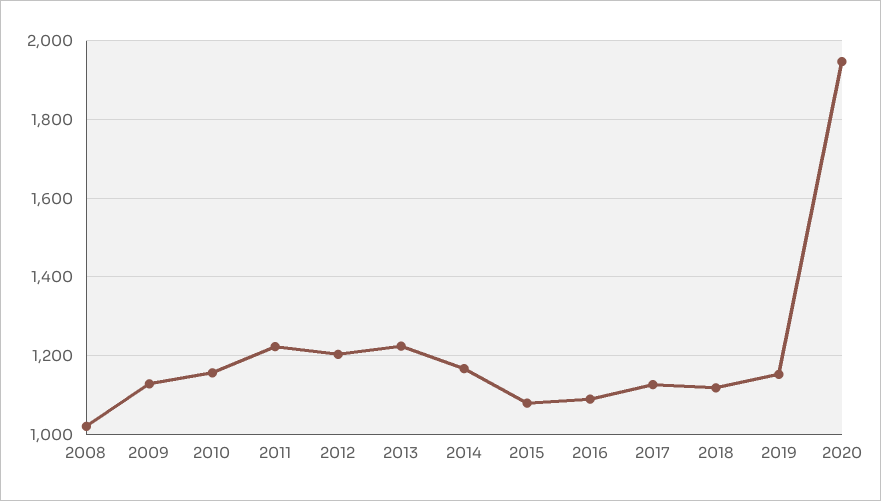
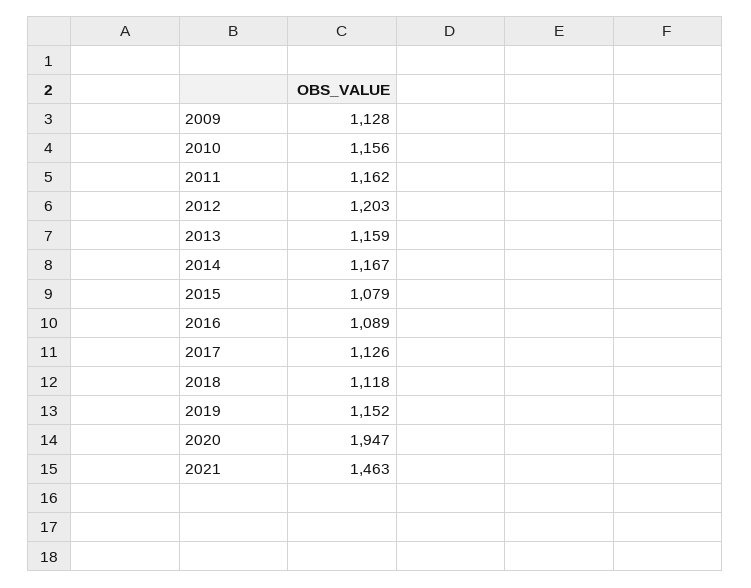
2008: 1020 -> none
2011: 1220 -> 1162
2013: 1220 -> 1159
2021: none -> 1463

